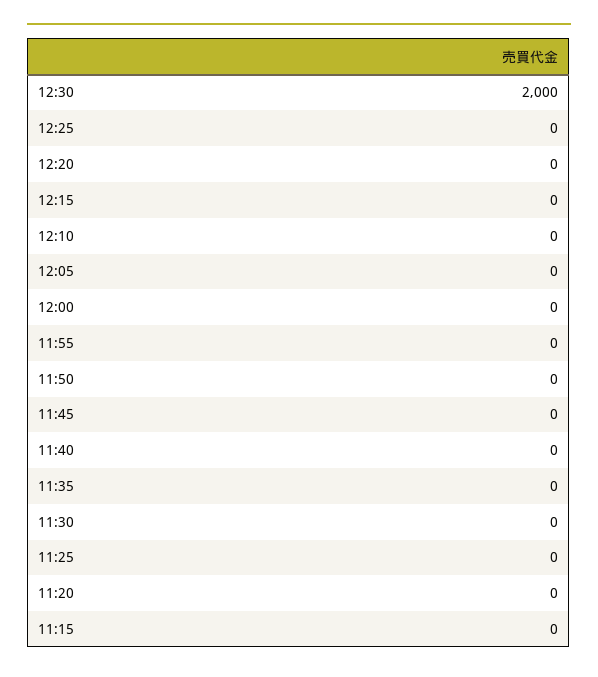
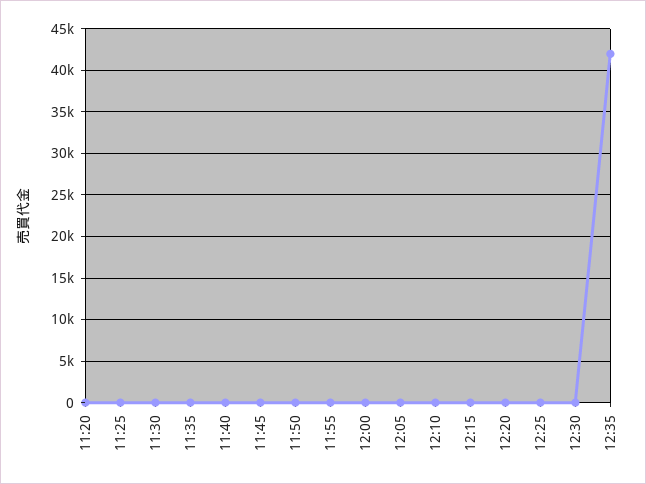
12:30: 2000 -> 0
11:15: 0 -> none
12:35: none -> 42000

